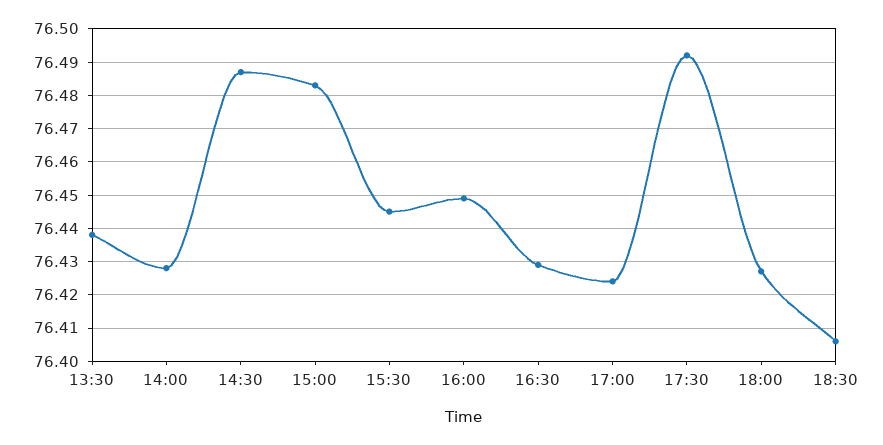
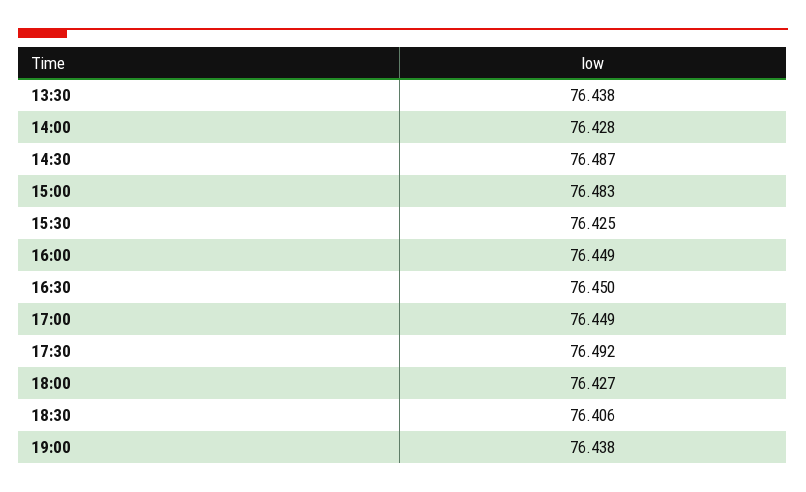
15:30: 76.445 -> 76.425
16:30: 76.43 -> 76.45
17:00: 76.425 -> 76.449
19:00: none -> 76.438

